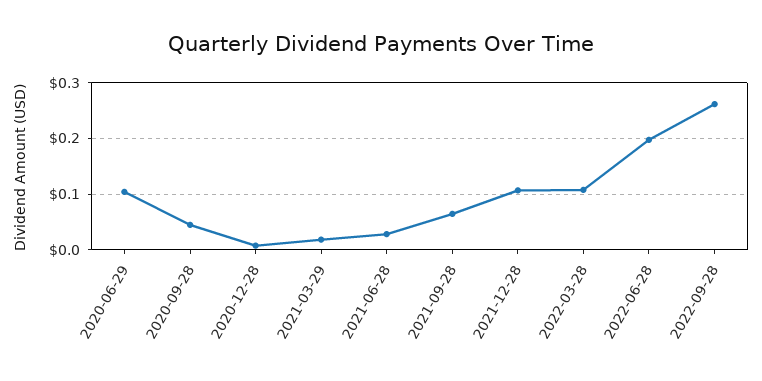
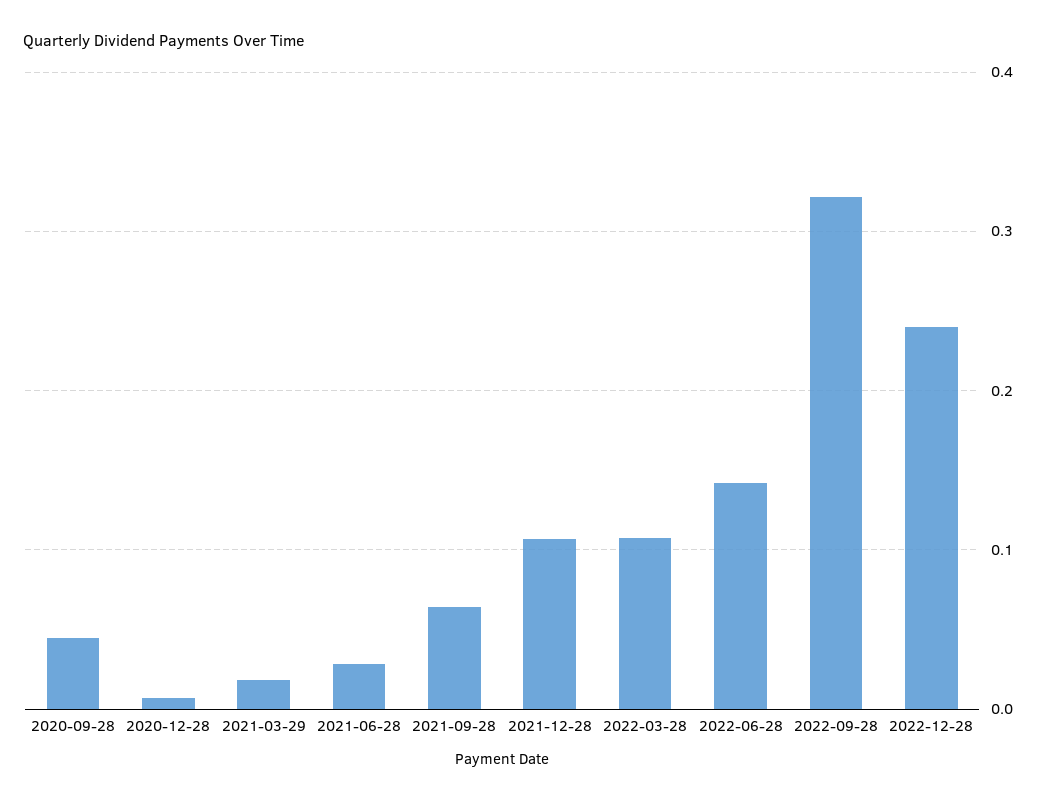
2020-06-29: 0.1 -> none
2022-06-28: 0.2 -> 0.14
2022-09-28: 0.26 -> 0.32
2022-12-28: none -> 0.24

